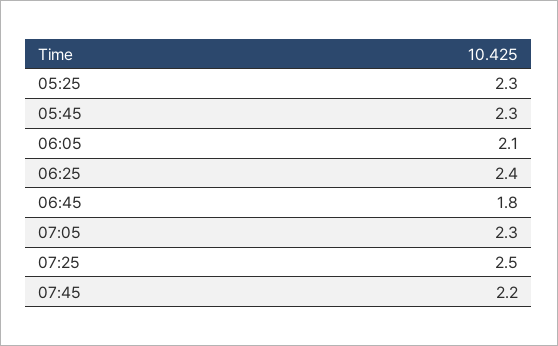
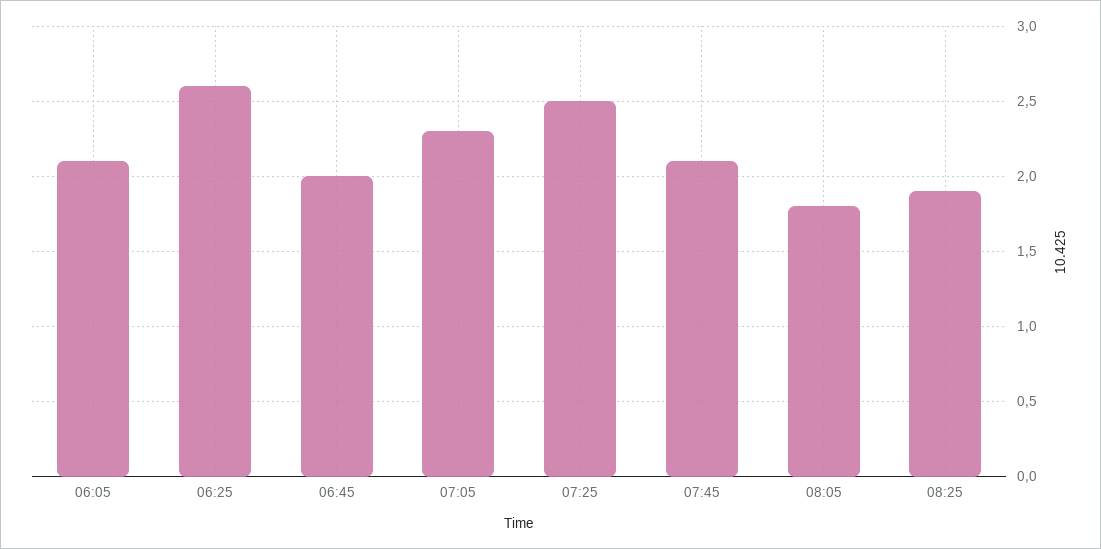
05:25: 2.3 -> none
05:45: 2.3 -> none
06:25: 2.4 -> 2.6
06:45: 1.8 -> 2
07:45: 2.2 -> 2.1
08:05: none -> 1.8
08:25: none -> 1.9

